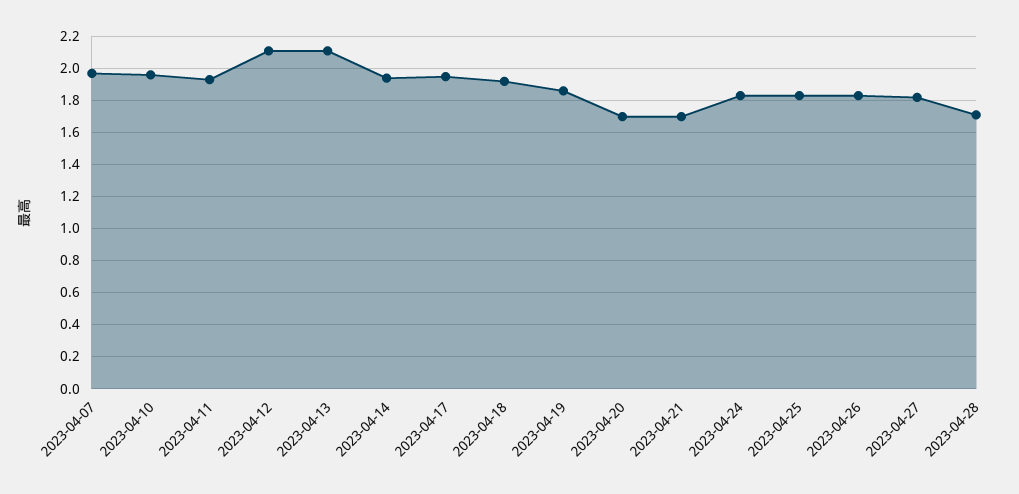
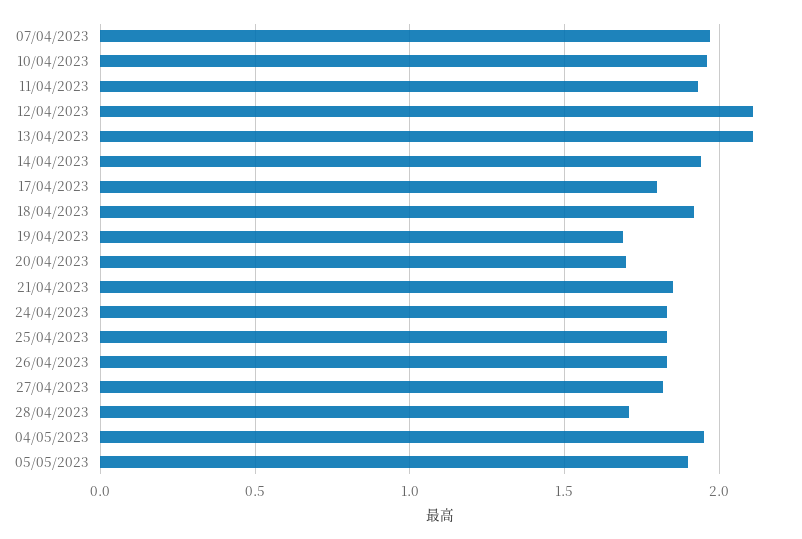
2023-04-17: 1.95 -> 1.8
2023-04-19: 1.85 -> 1.7
2023-04-21: 1.7 -> 1.85
04/05/2023: none -> 1.95
05/05/2023: none -> 1.9

